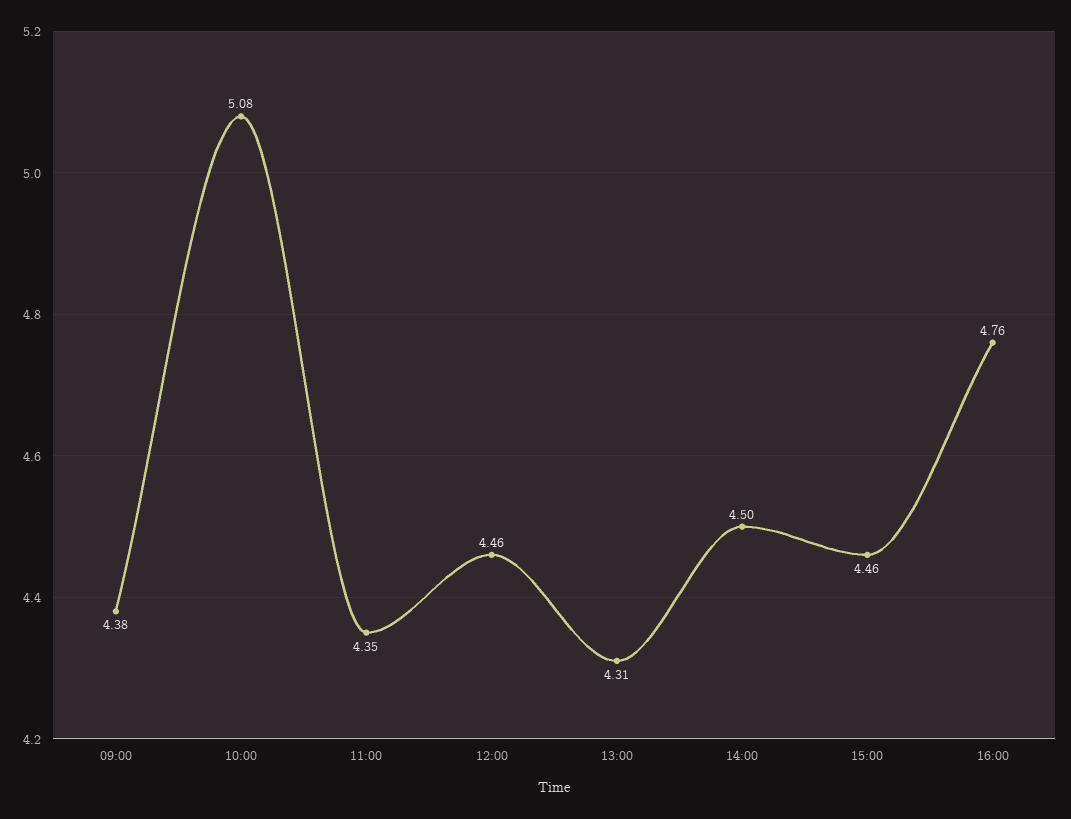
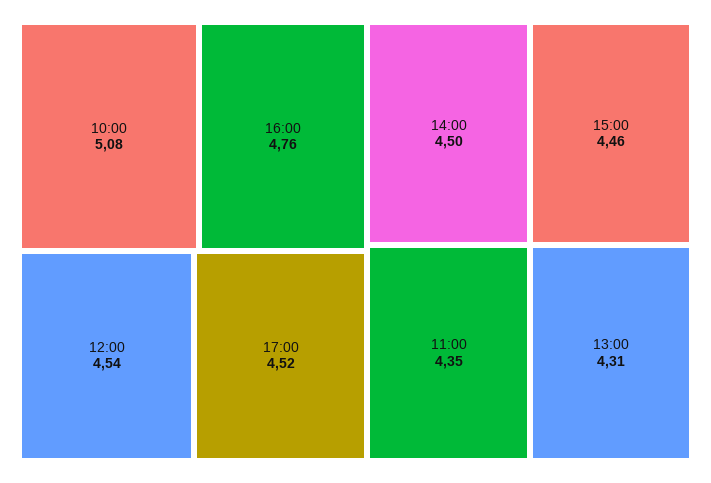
09:00: 4.38 -> none
12:00: 4.46 -> 4.54
17:00: none -> 4.52

